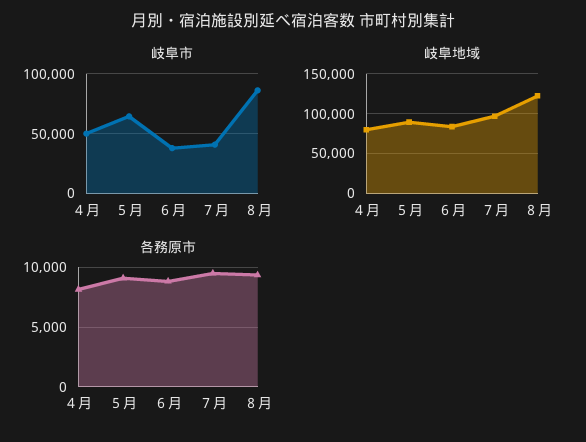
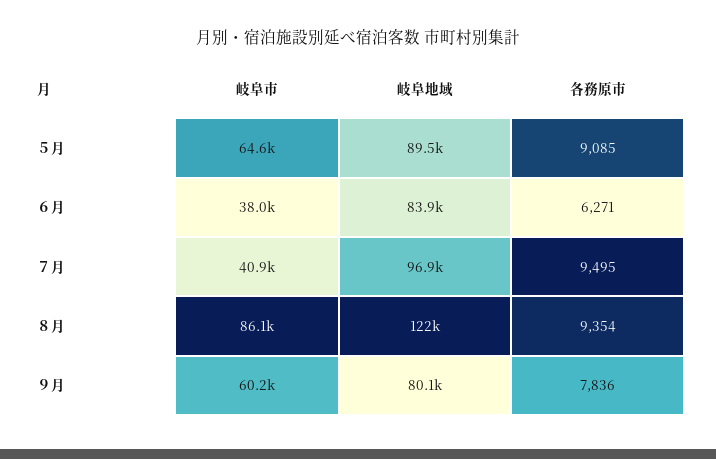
岐阜市, ４月: 50000 -> none
岐阜地域, ４月: 80000 -> none
各務原市, ４月: 8000 -> none
各務原市, ６月: 9000 -> 6271
岐阜市, ９月: none -> 60200
岐阜地域, ９月: none -> 80100
各務原市, ９月: none -> 7836

